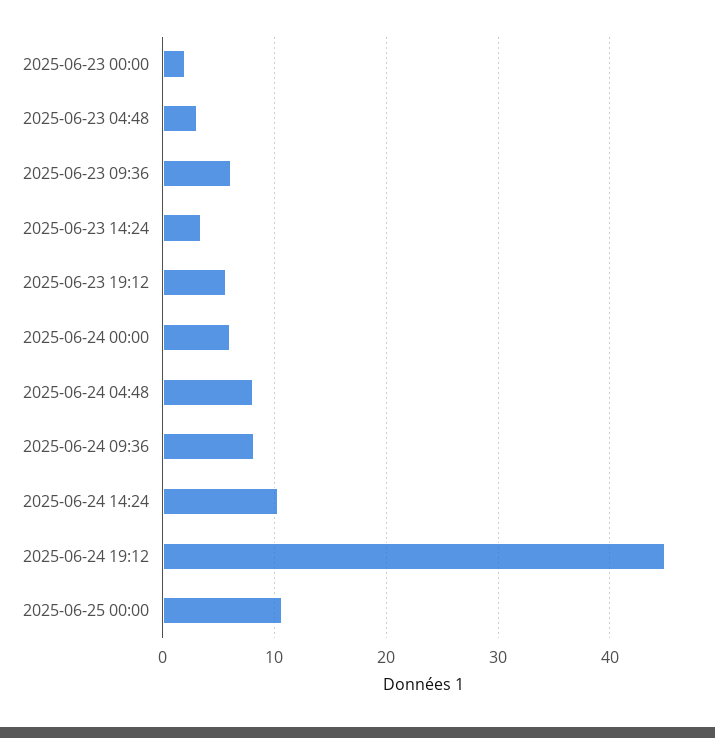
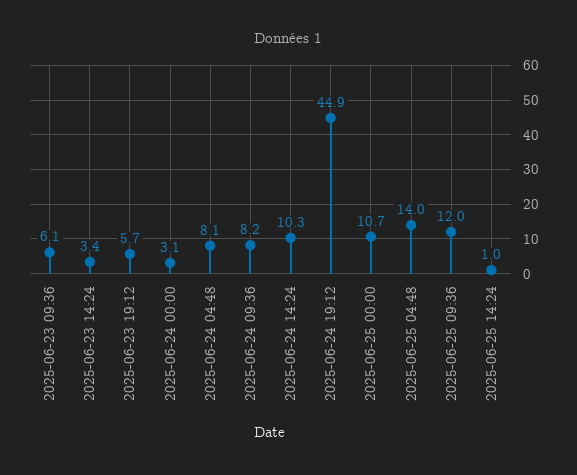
2025-06-23 00:00: 2 -> none
2025-06-23 04:48: 3 -> none
2025-06-24 00:00: 6 -> 3.1
2025-06-25 04:48: none -> 14
2025-06-25 09:36: none -> 12
2025-06-25 14:24: none -> 1

